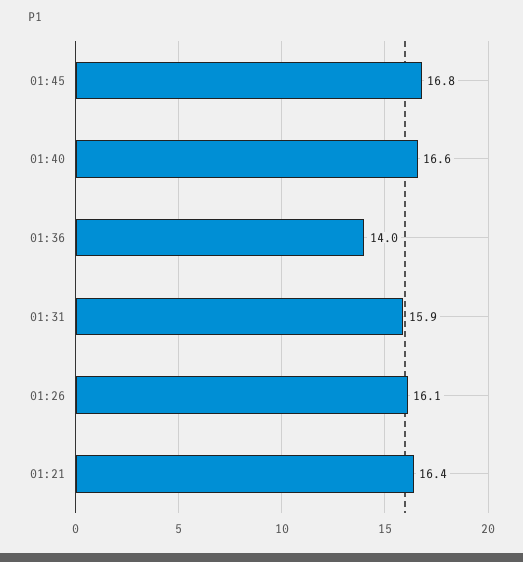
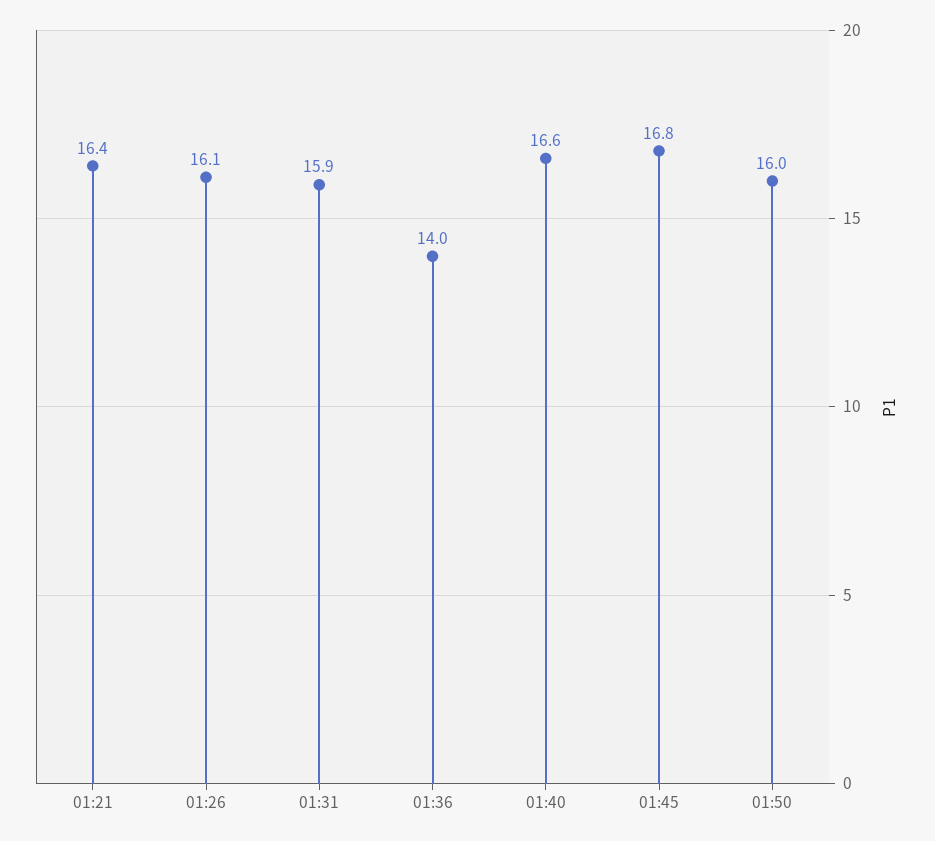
01:50: none -> 16

